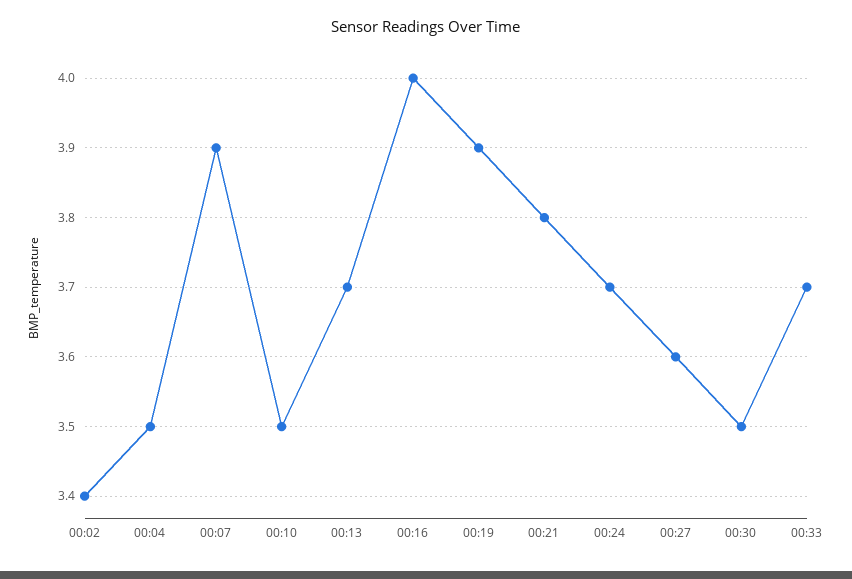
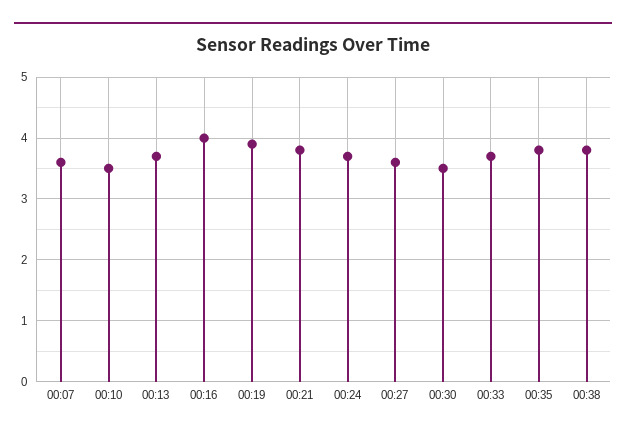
00:02: 3.4 -> none
00:04: 3.5 -> none
00:07: 3.9 -> 3.6
00:35: none -> 3.8
00:38: none -> 3.8

